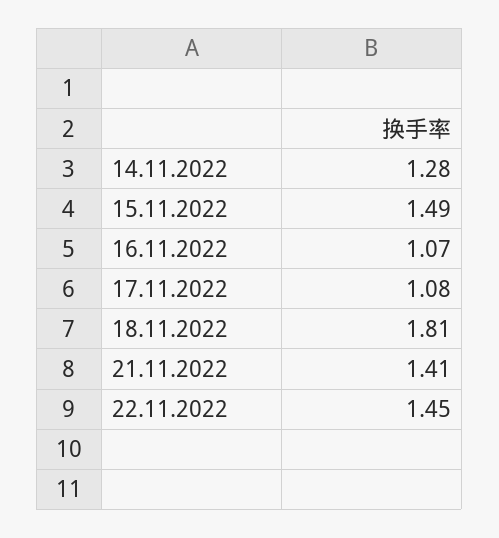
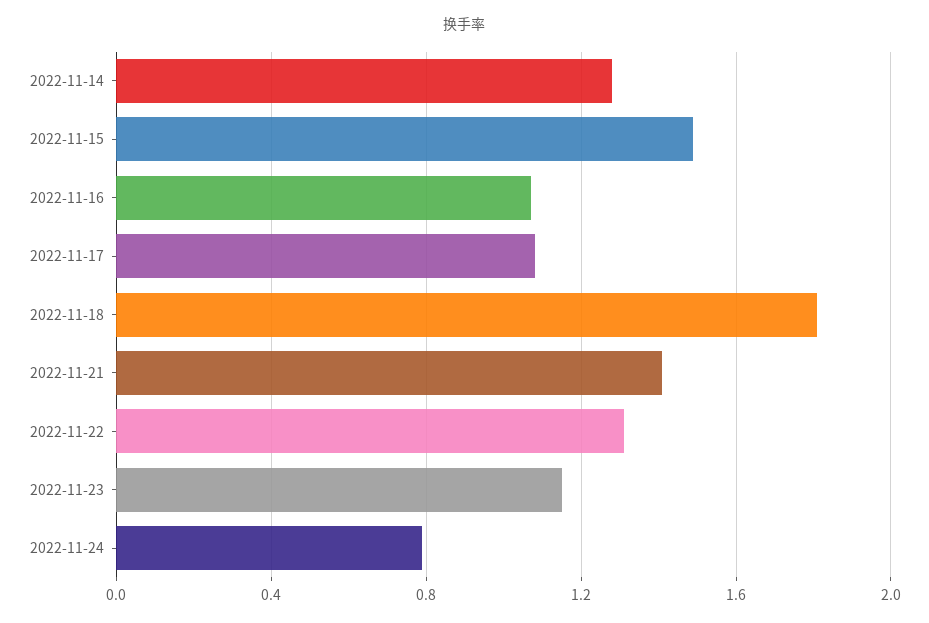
22.11.2022: 1.45 -> 1.3
2022-11-23: none -> 1.15
2022-11-24: none -> 0.8

